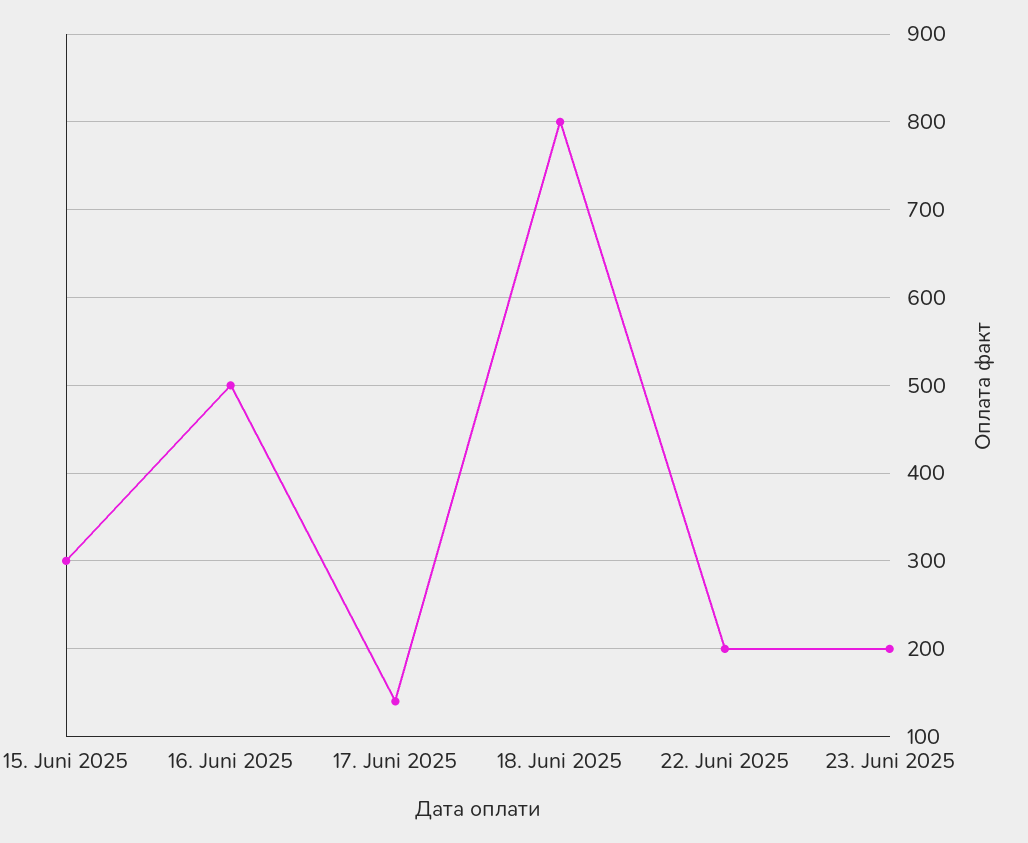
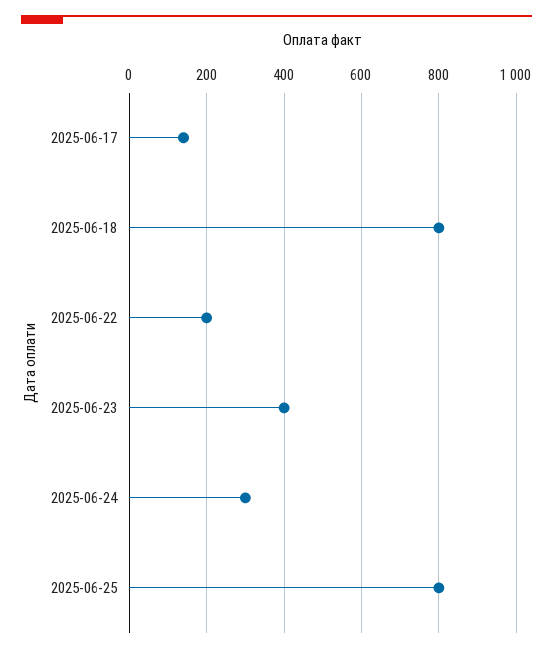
15. Juni 2025: 300 -> none
16. Juni 2025: 500 -> none
23. Juni 2025: 200 -> 400
2025-06-24: none -> 300
2025-06-25: none -> 800

